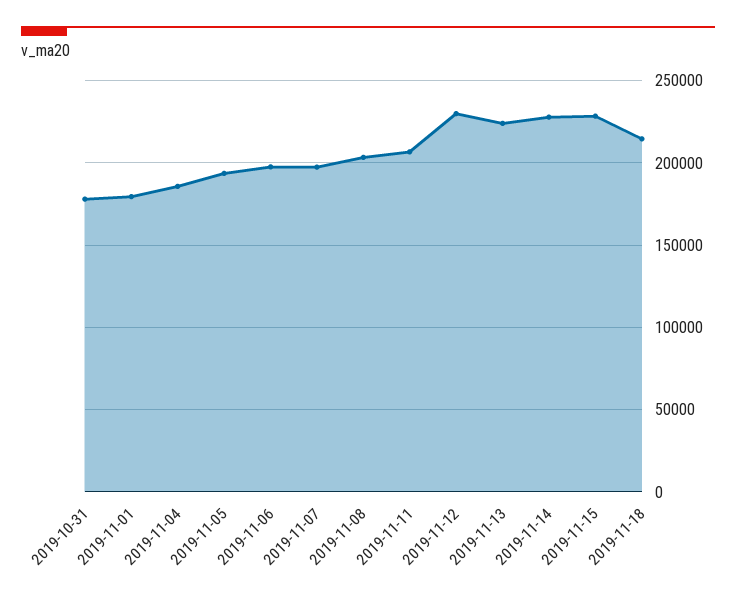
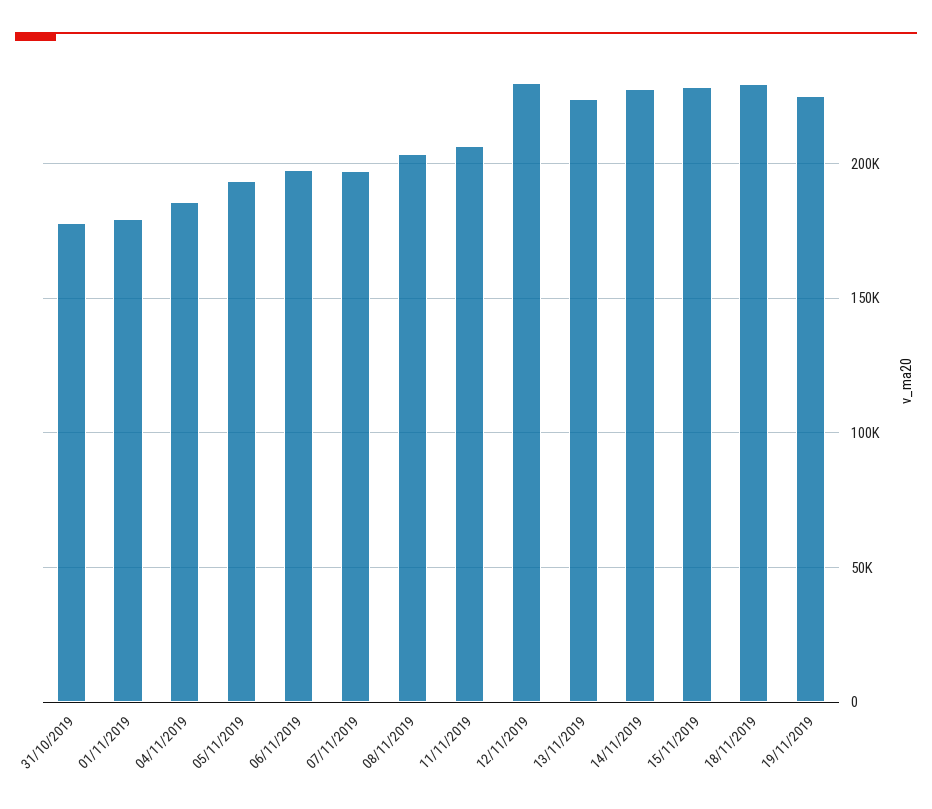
2019-11-18: 215000 -> 230000
19/11/2019: none -> 225000

